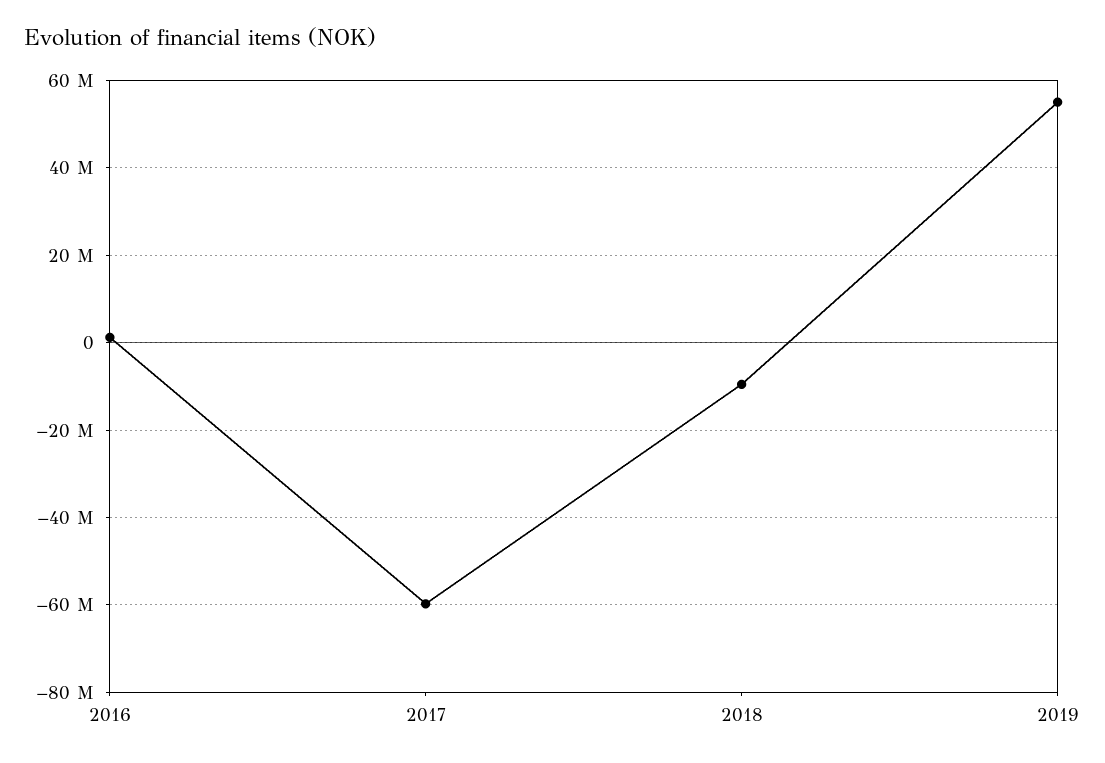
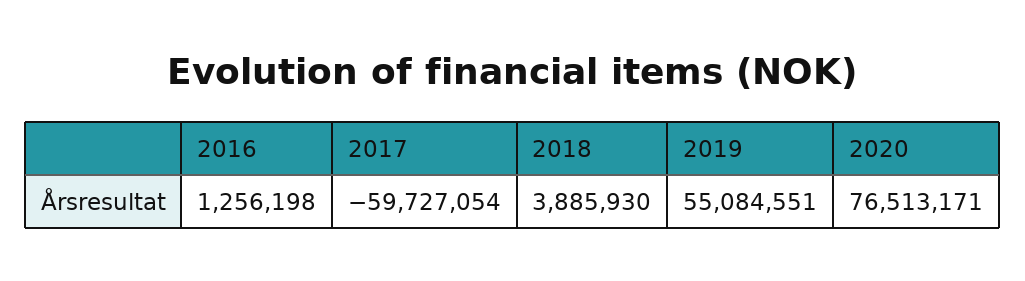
2018: -10000000 -> 3885930
2020: none -> 76513171

